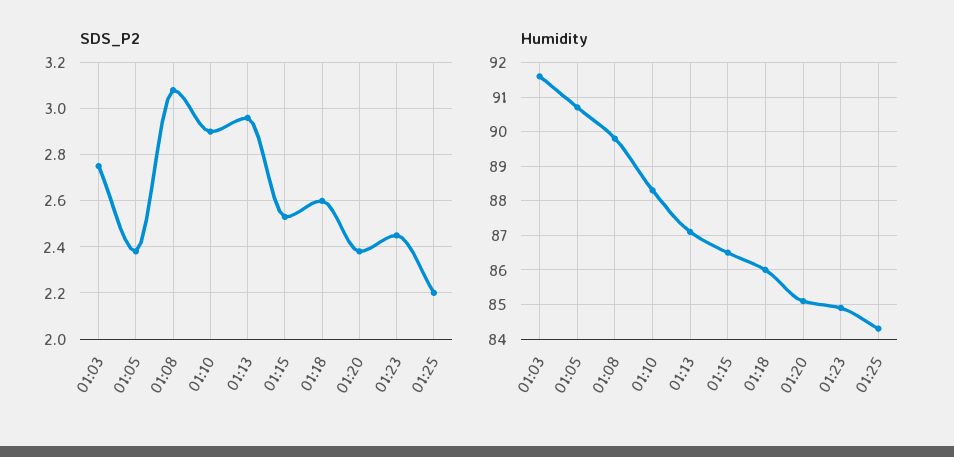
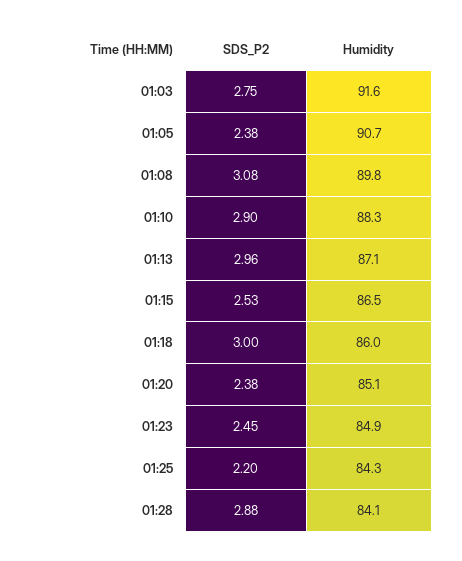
SDS_P2, 01:18: 2.6 -> 3
SDS_P2, 01:28: none -> 2.88
Humidity, 01:28: none -> 84.1

